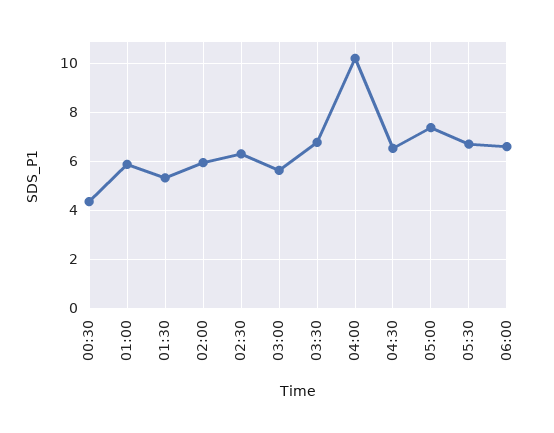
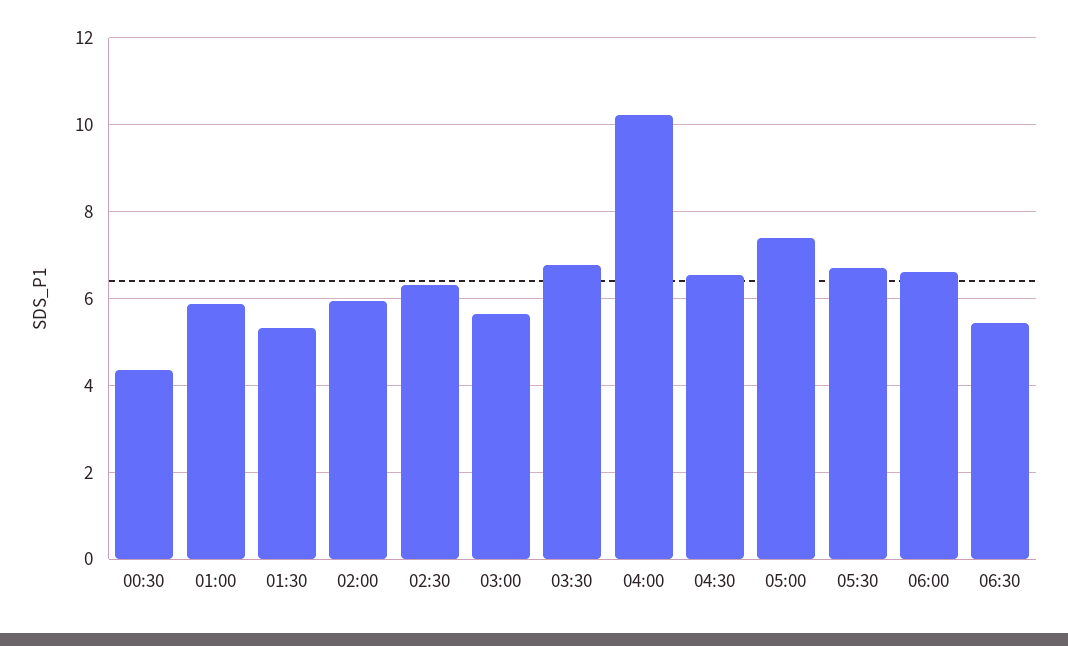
06:30: none -> 5.4

